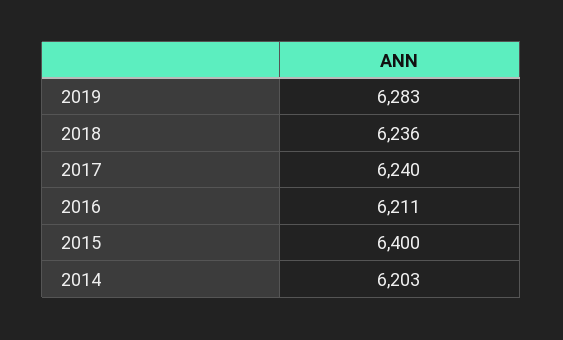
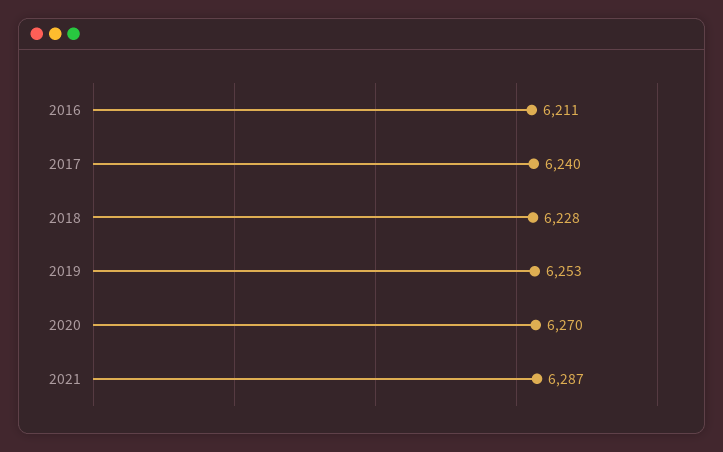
2019: 6283 -> 6253
2018: 6236 -> 6228
2015: 6400 -> none
2014: 6203 -> none
2020: none -> 6270
2021: none -> 6287

